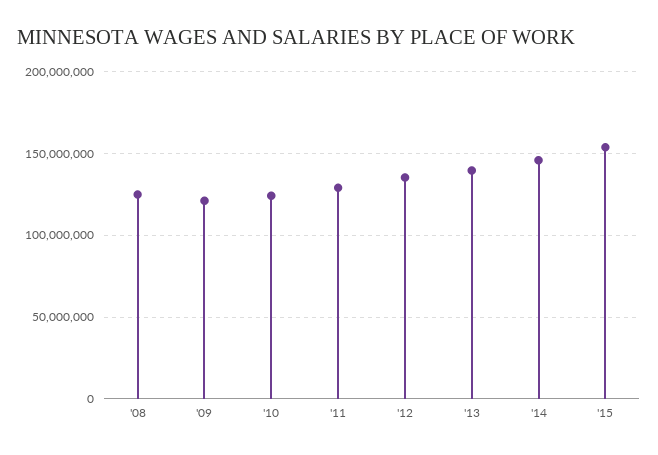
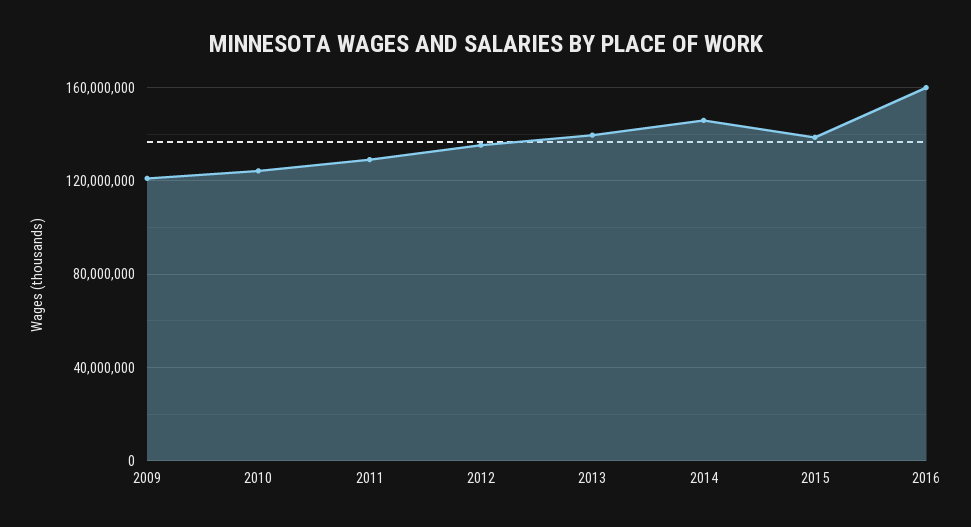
'08: 125000000 -> none
'15: 155000000 -> 140000000
2016: none -> 160000000

